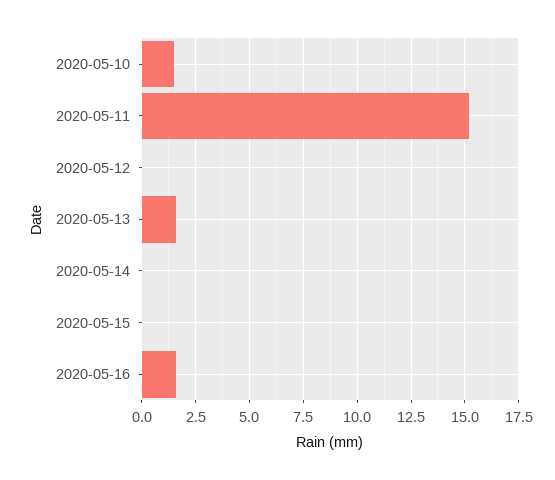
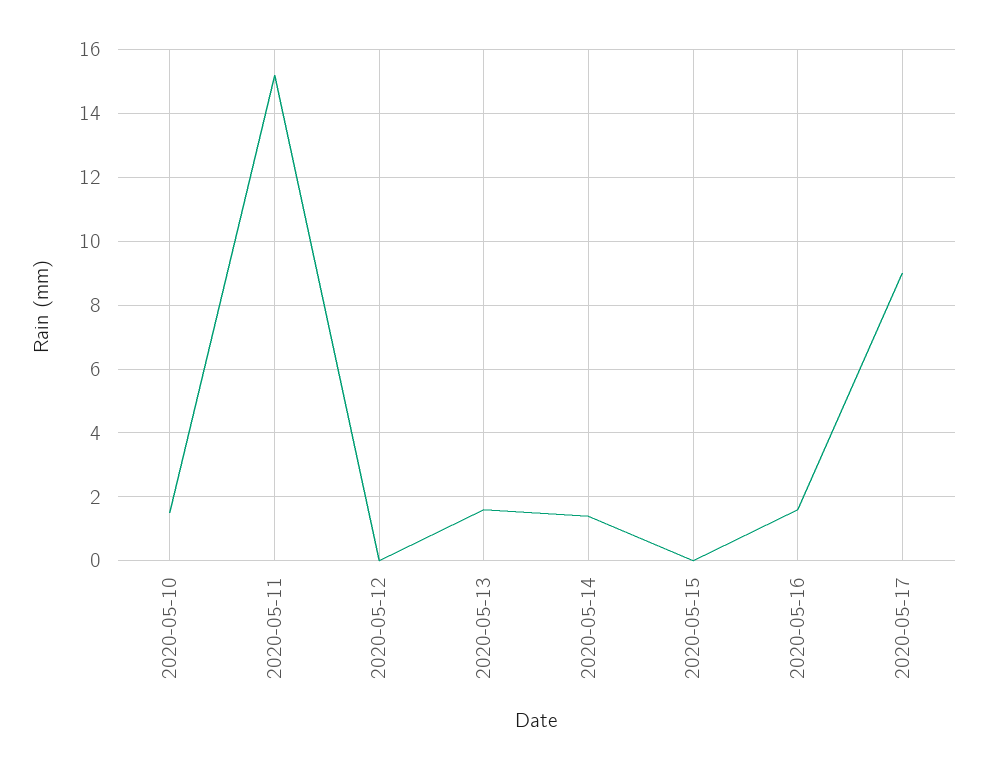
2020-05-14: 0 -> 1.5
2020-05-17: none -> 9

